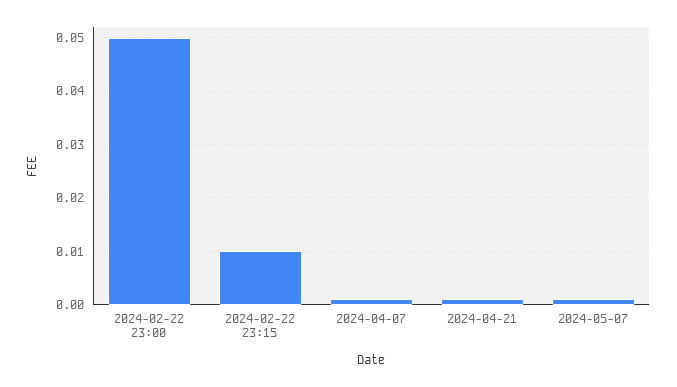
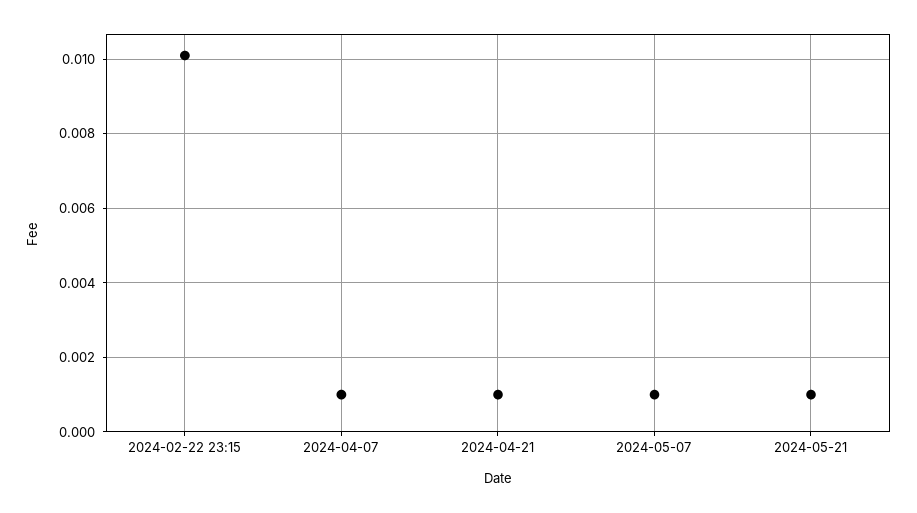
2024-02-22 23:00: 0.05 -> none
2024-05-21: none -> 0.001

